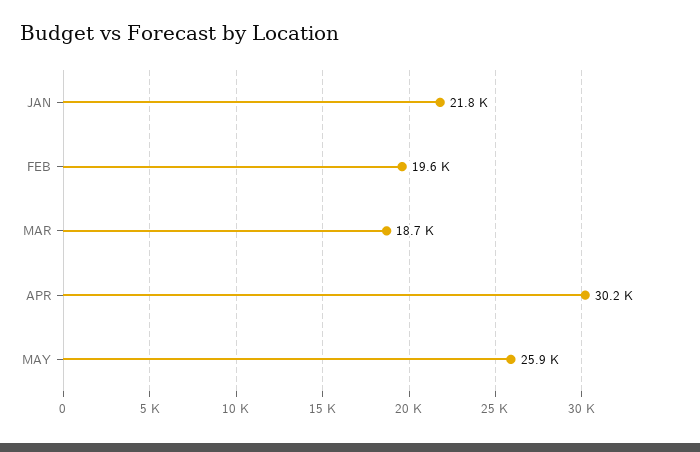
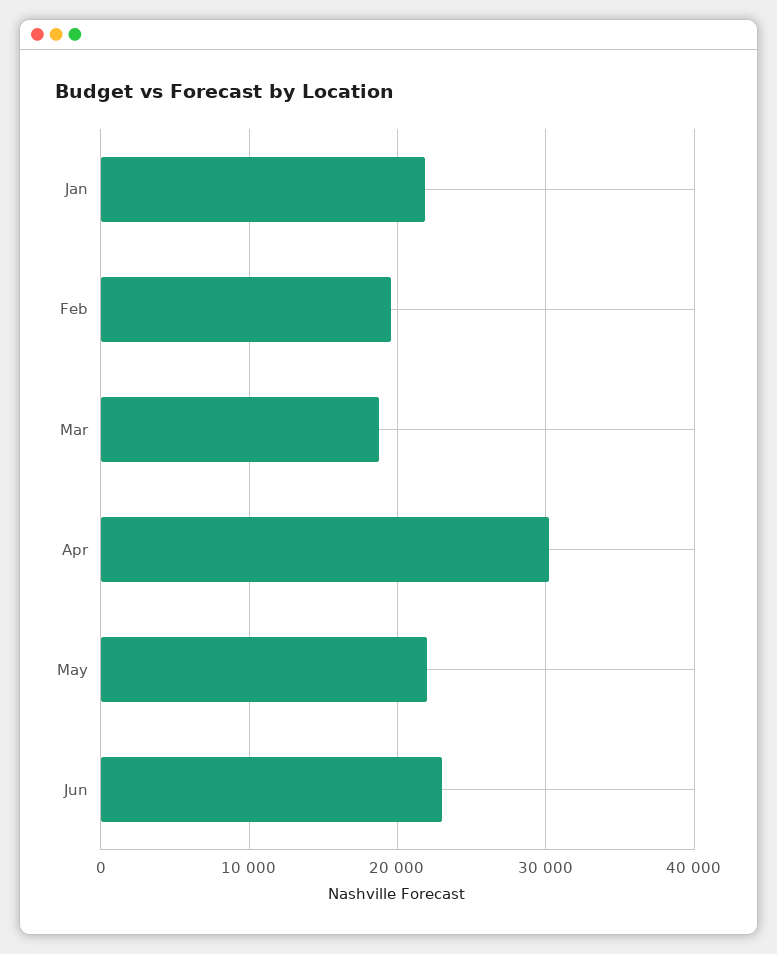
MAY: 25900 -> 22000
Jun: none -> 23000

